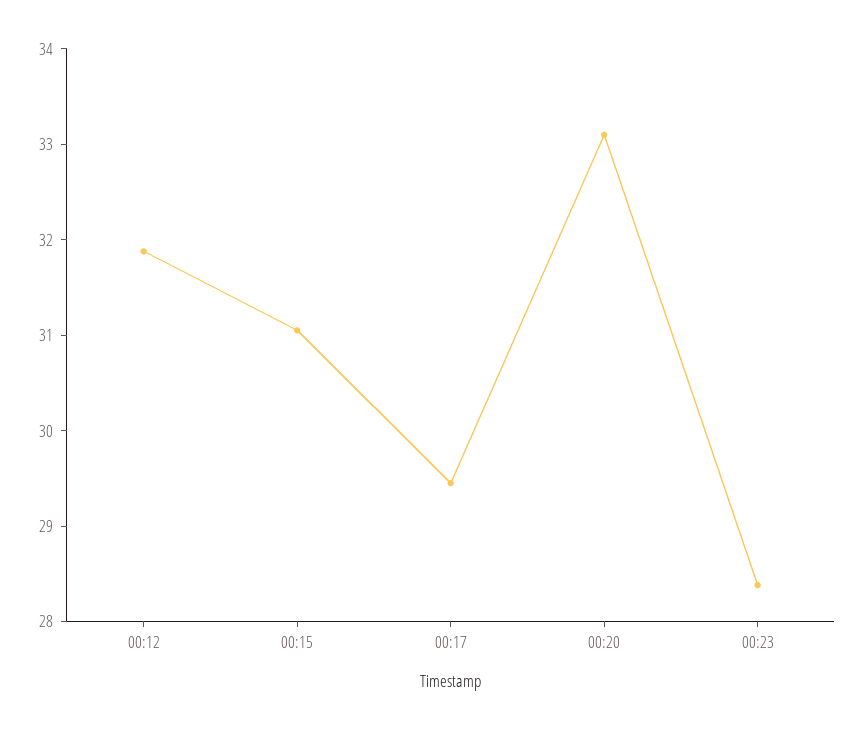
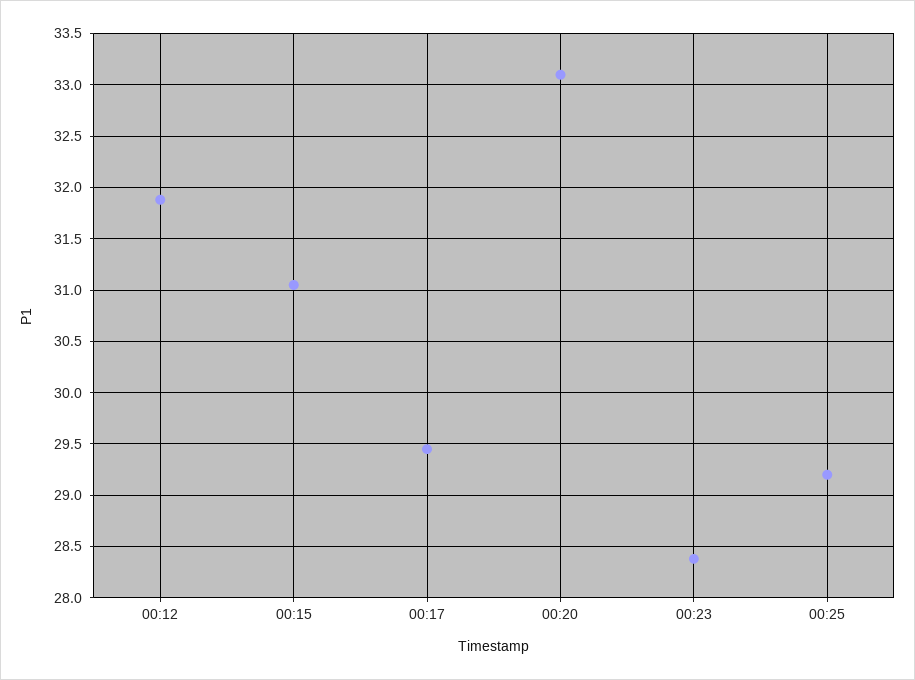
00:25: none -> 29.2

